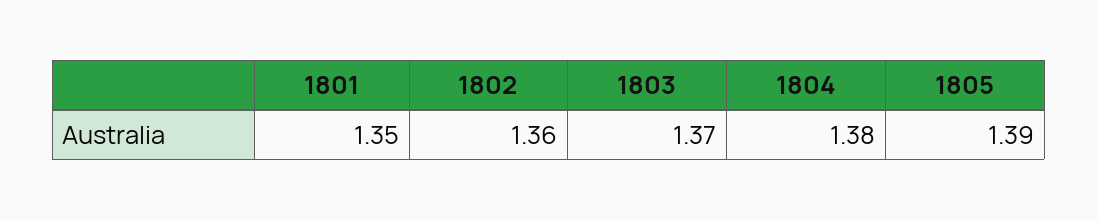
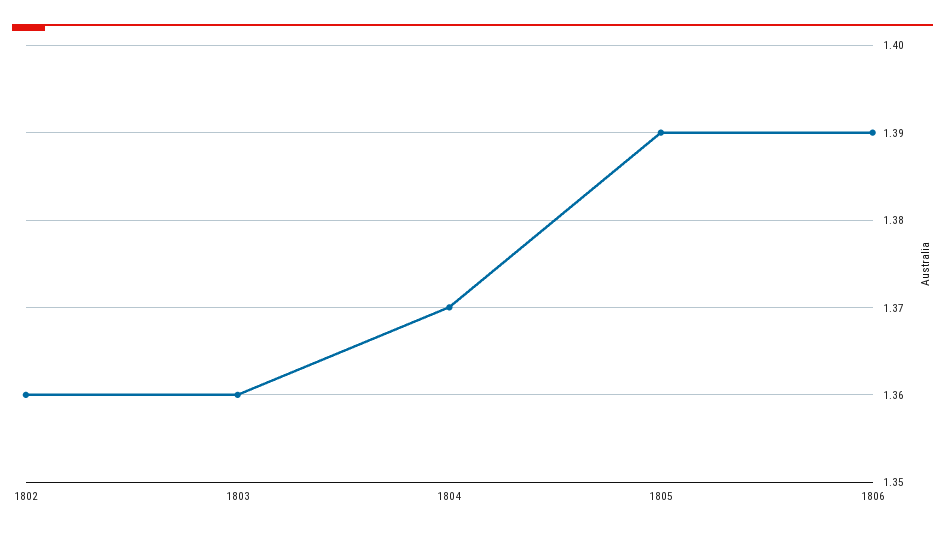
1801: 1.35 -> none
1803: 1.37 -> 1.36
1804: 1.38 -> 1.37
1806: none -> 1.39

